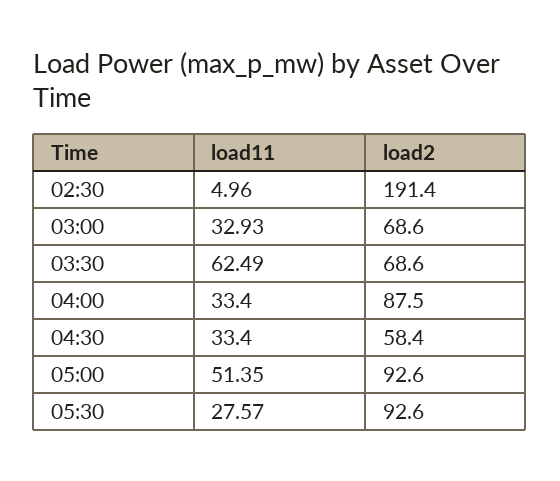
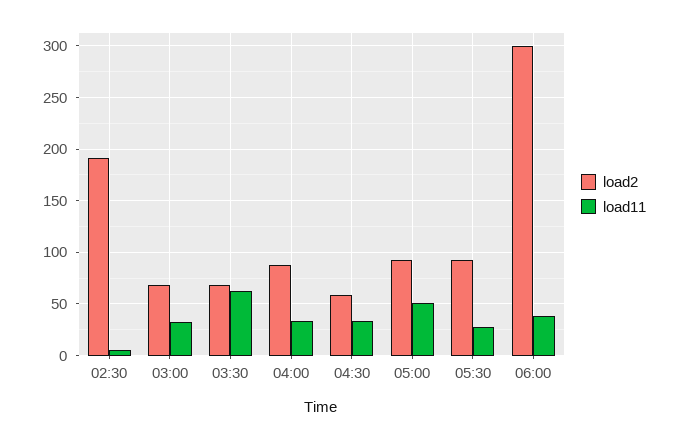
load2, 06:00: none -> 300
load11, 06:00: none -> 40

